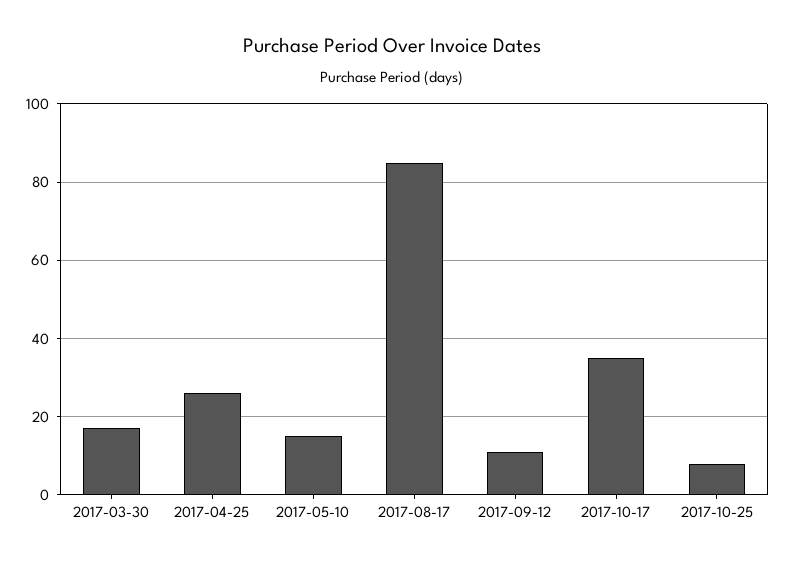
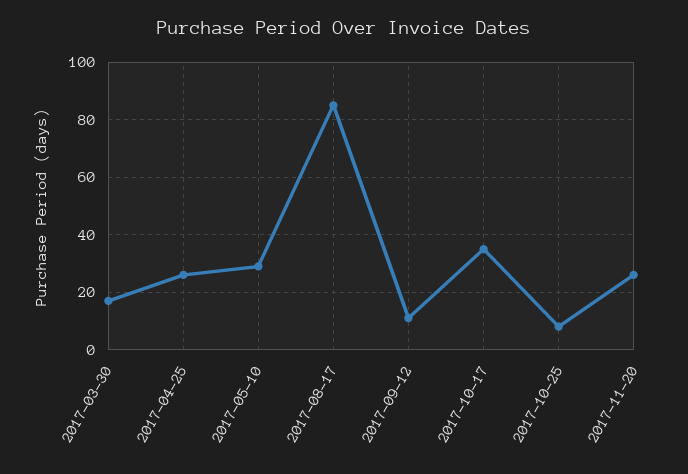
2017-05-10: 15 -> 30
2017-11-20: none -> 25

